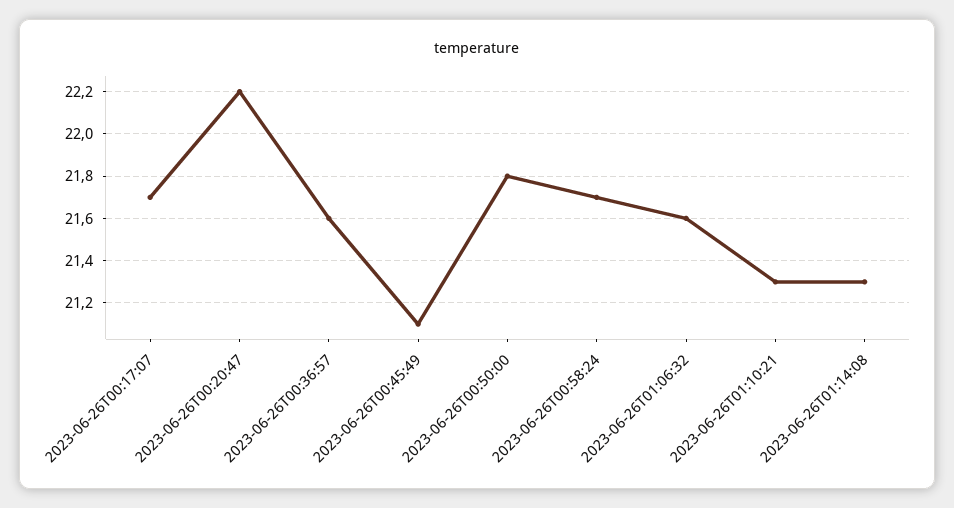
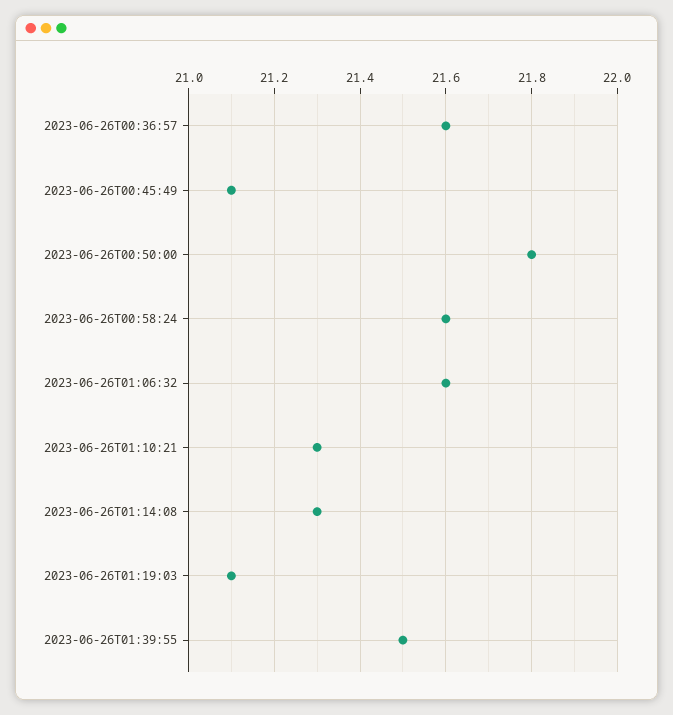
2023-06-26T00:17:07: 21.7 -> none
2023-06-26T00:20:47: 22.2 -> none
2023-06-26T00:58:24: 21.7 -> 21.6
2023-06-26T01:19:03: none -> 21.1
2023-06-26T01:39:55: none -> 21.5

